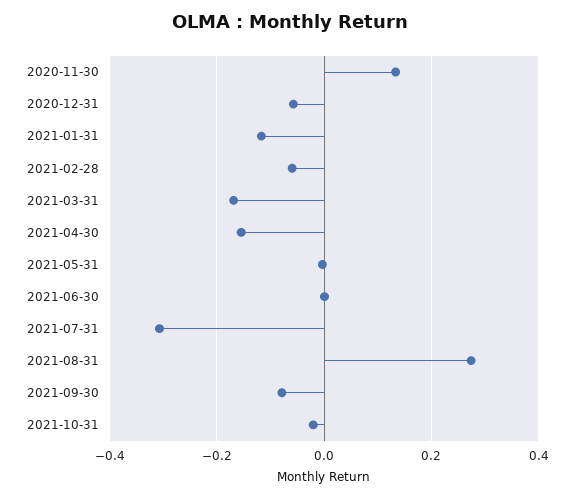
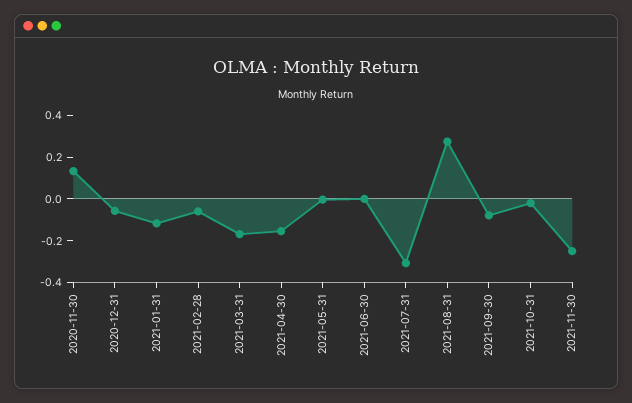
2021-11-30: none -> -0.25

